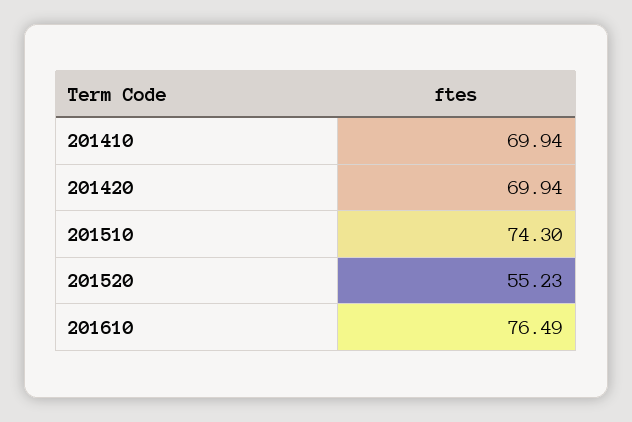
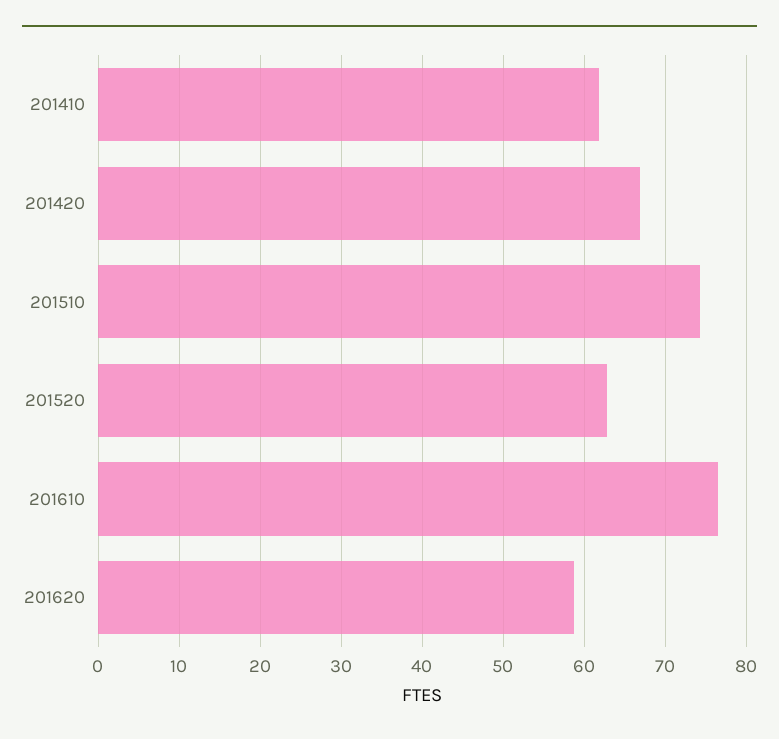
201410: 69.94 -> 62
201420: 69.94 -> 67
201520: 55.23 -> 63
201620: none -> 59

